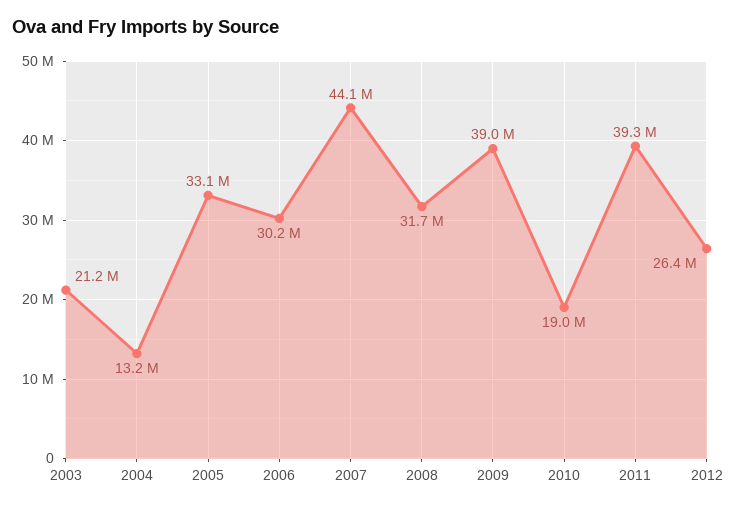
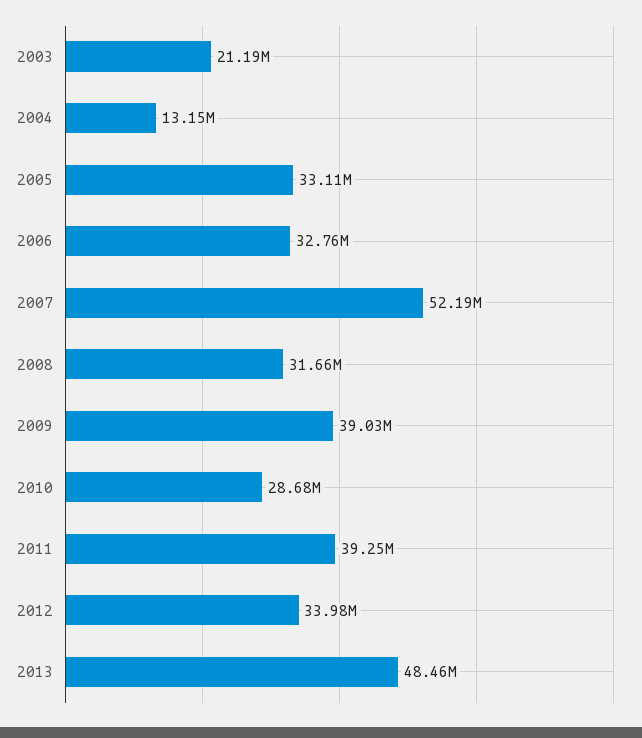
2006: 30200000 -> 32760000
2007: 44100000 -> 52190000
2010: 19000000 -> 28680000
2012: 26400000 -> 33980000
2013: none -> 48460000

